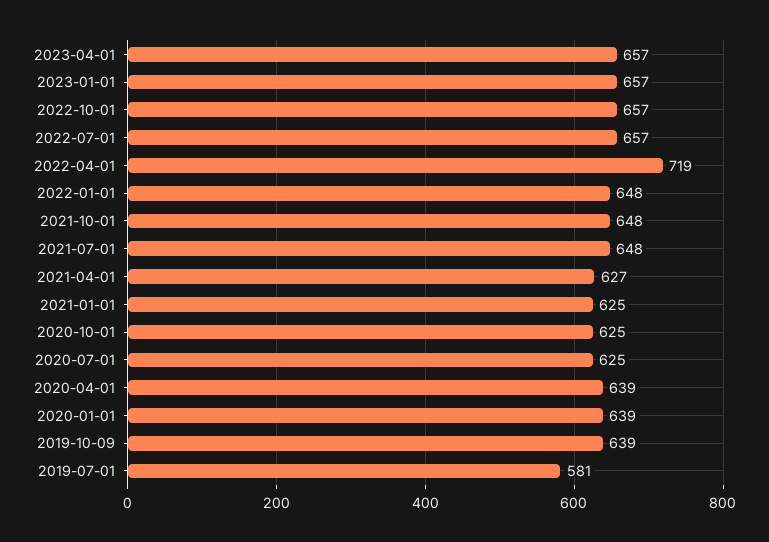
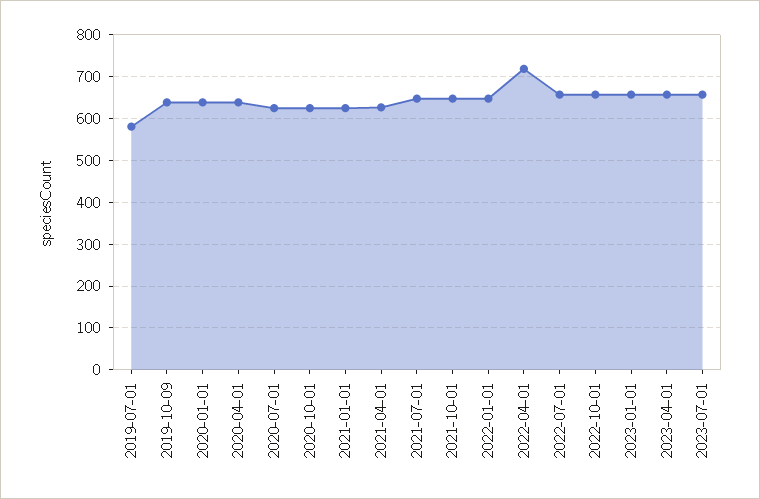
2023-07-01: none -> 660

